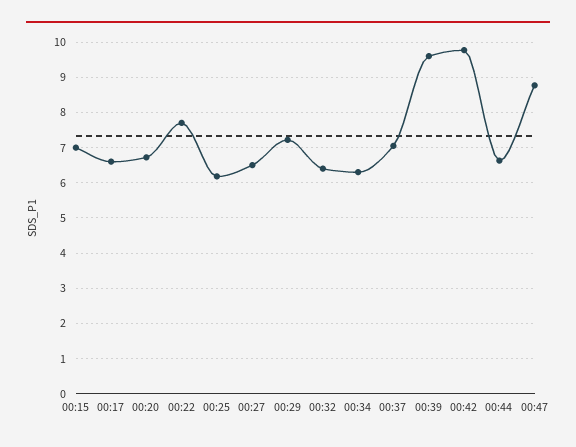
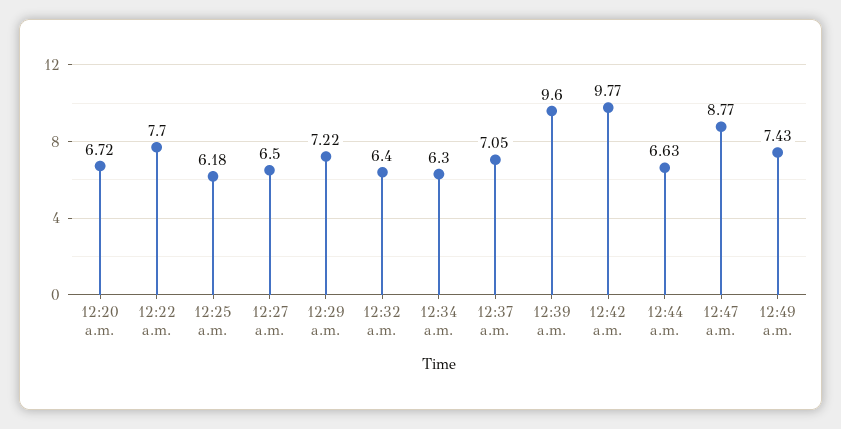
00:15: 7 -> none
00:17: 6.6 -> none
12:49 a.m.: none -> 7.43

